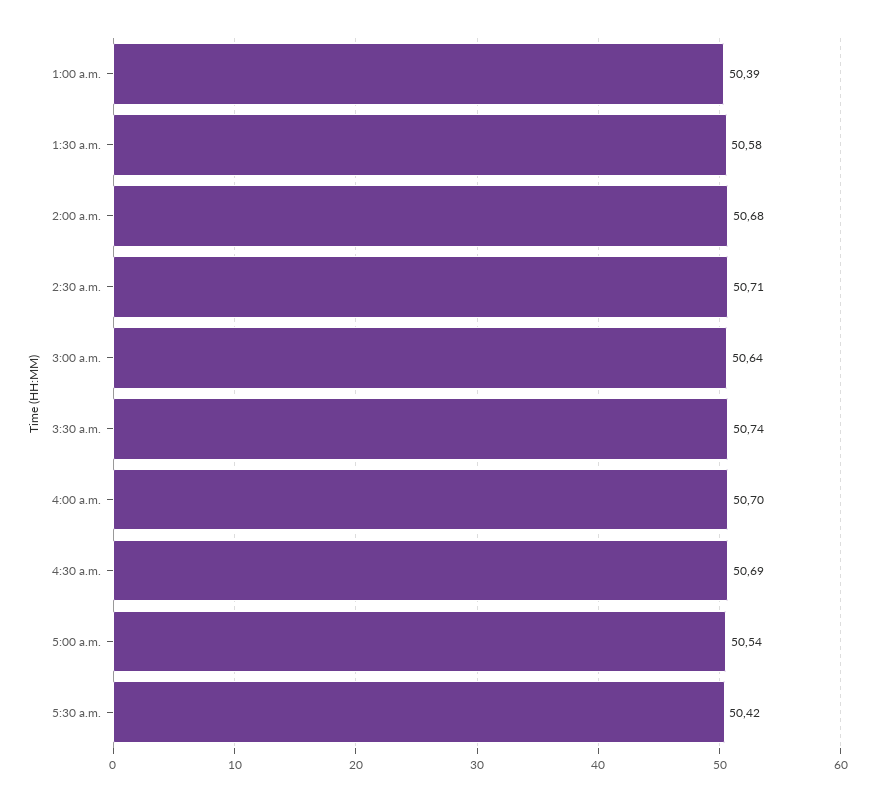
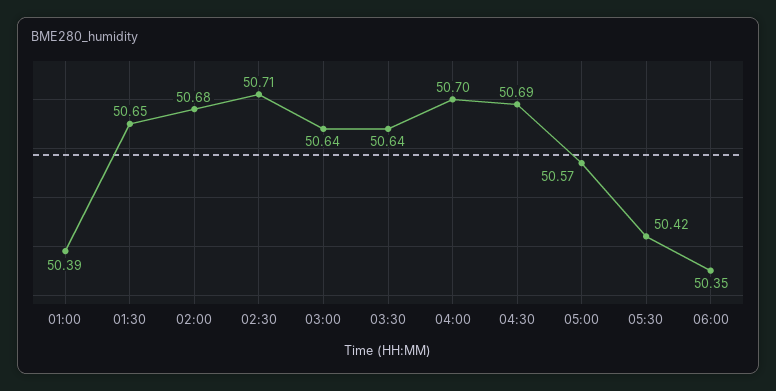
1:30 a.m.: 50.58 -> 50.65
3:30 a.m.: 50.74 -> 50.64
5:00 a.m.: 50.54 -> 50.57
06:00: none -> 50.35

